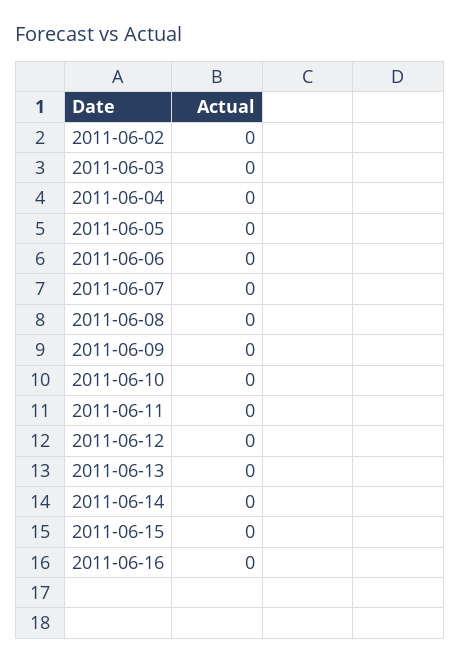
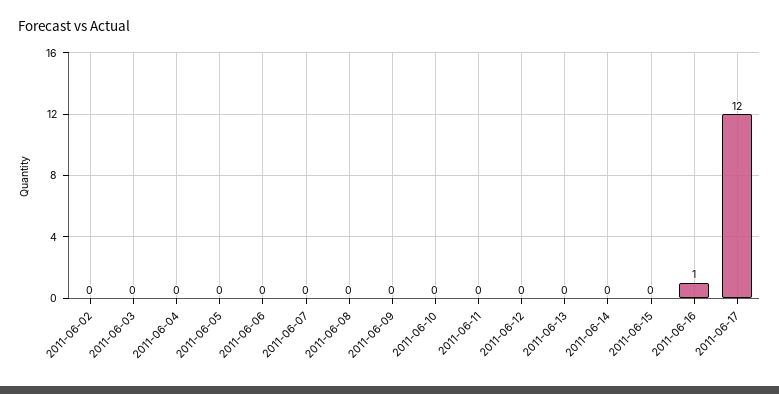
2011-06-16: 0 -> 1
2011-06-17: none -> 12

